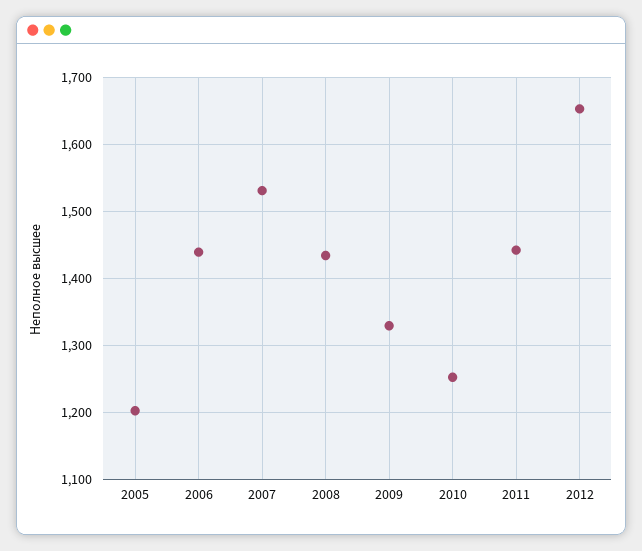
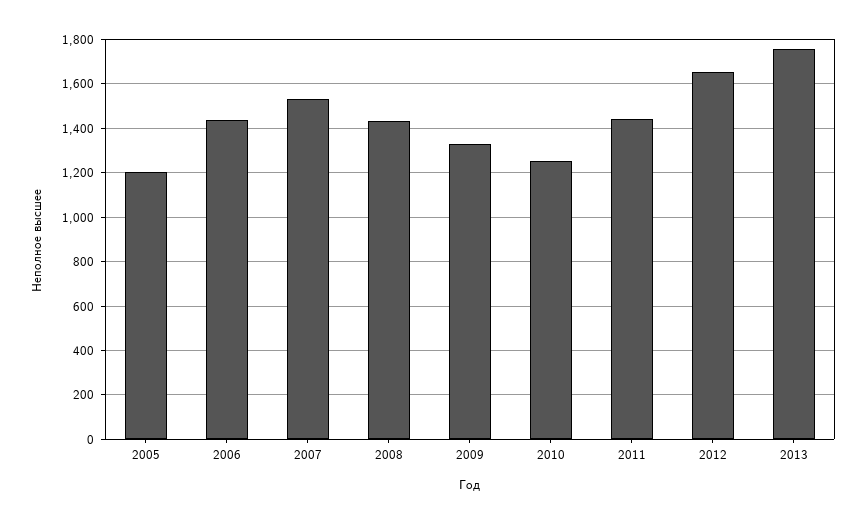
2013: none -> 1750

